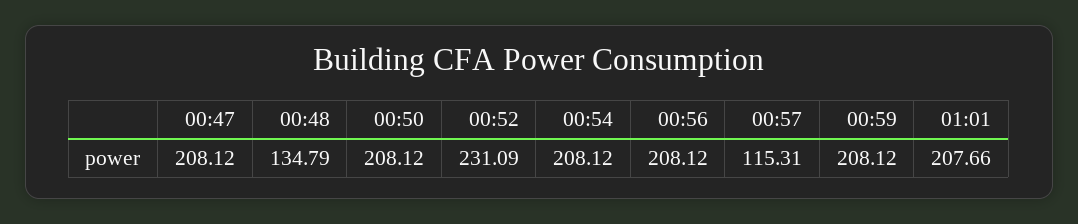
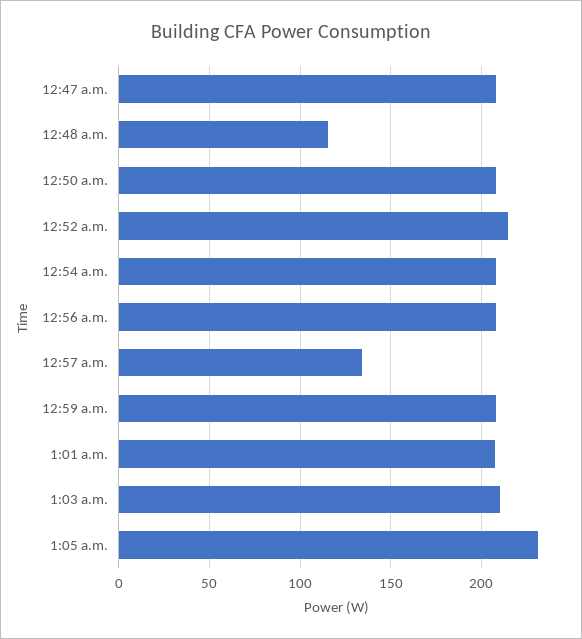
00:48: 134.79 -> 115
00:52: 231.09 -> 215
00:57: 115.31 -> 135
1:03 a.m.: none -> 210
1:05 a.m.: none -> 230

